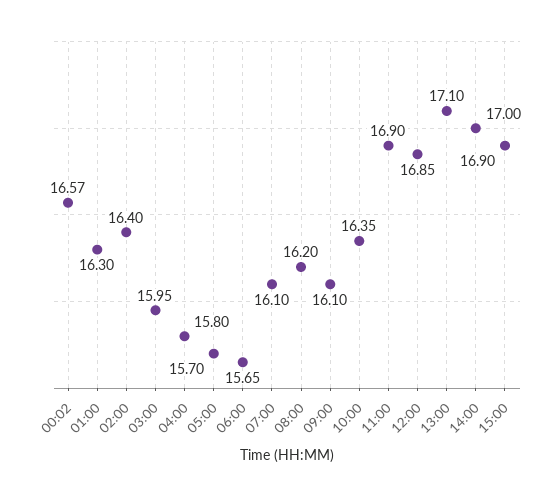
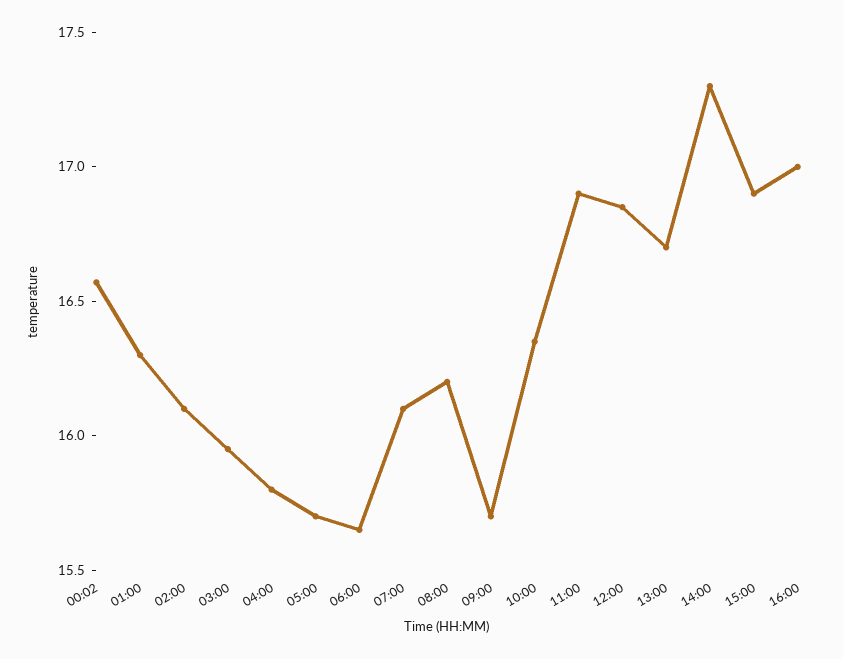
02:00: 16.4 -> 16.1
09:00: 16.1 -> 15.7
13:00: 17.1 -> 16.7
14:00: 17 -> 17.3
16:00: none -> 17

